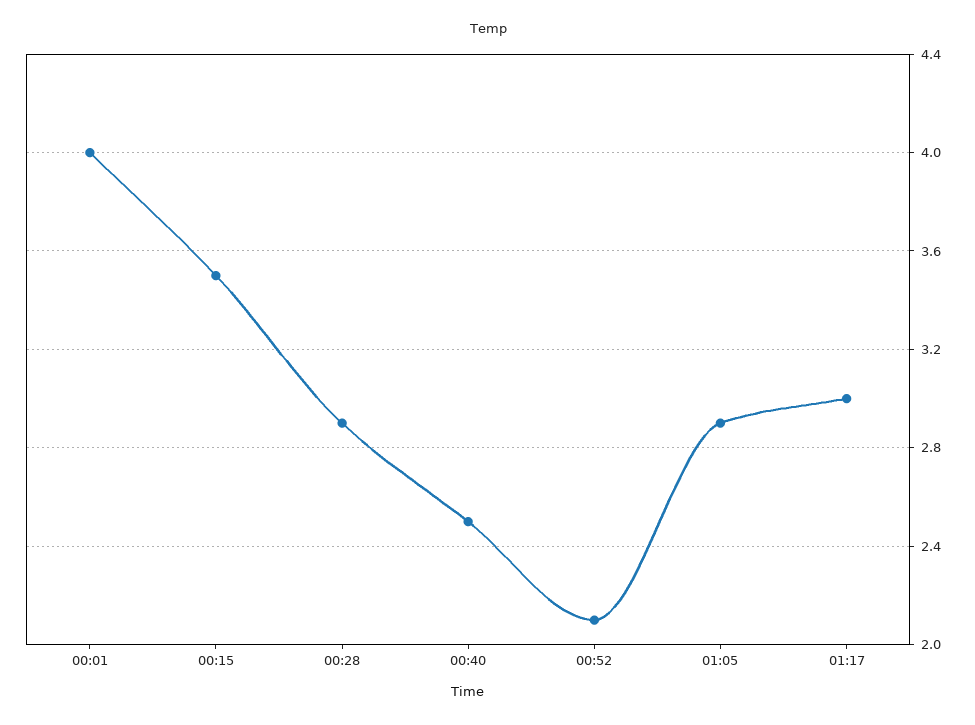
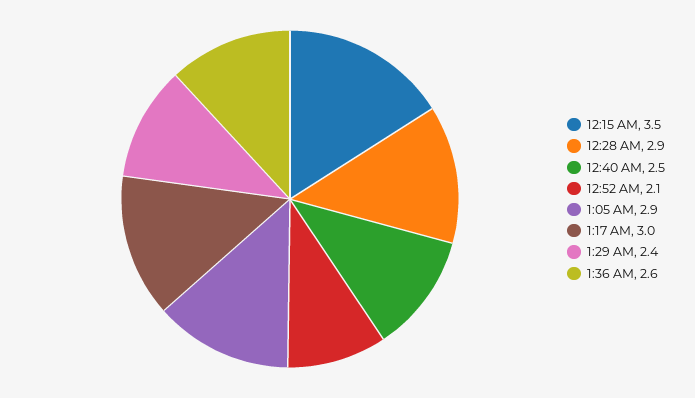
00:01: 4 -> none
1:29 AM: none -> 2.4
1:36 AM: none -> 2.6

